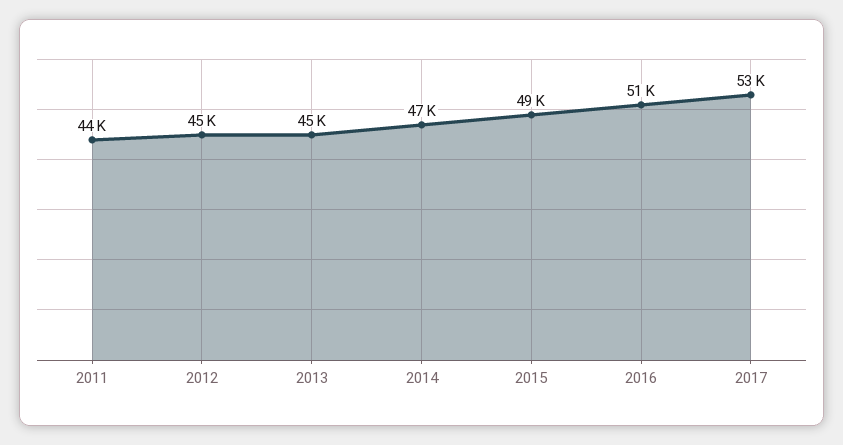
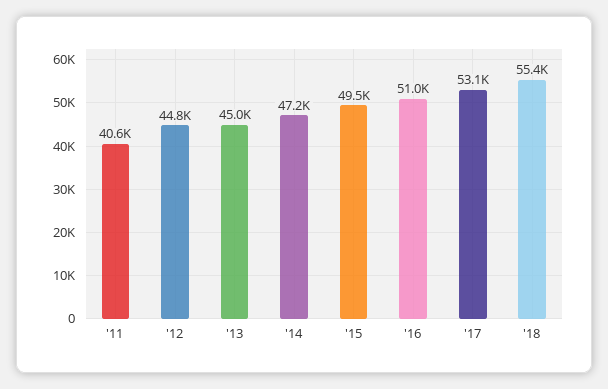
2011: 44000 -> 40600
'18: none -> 55400

